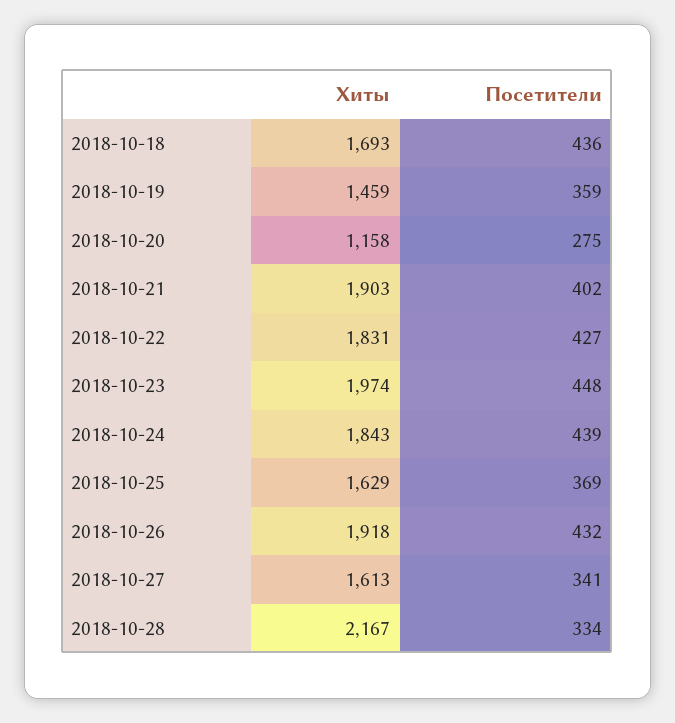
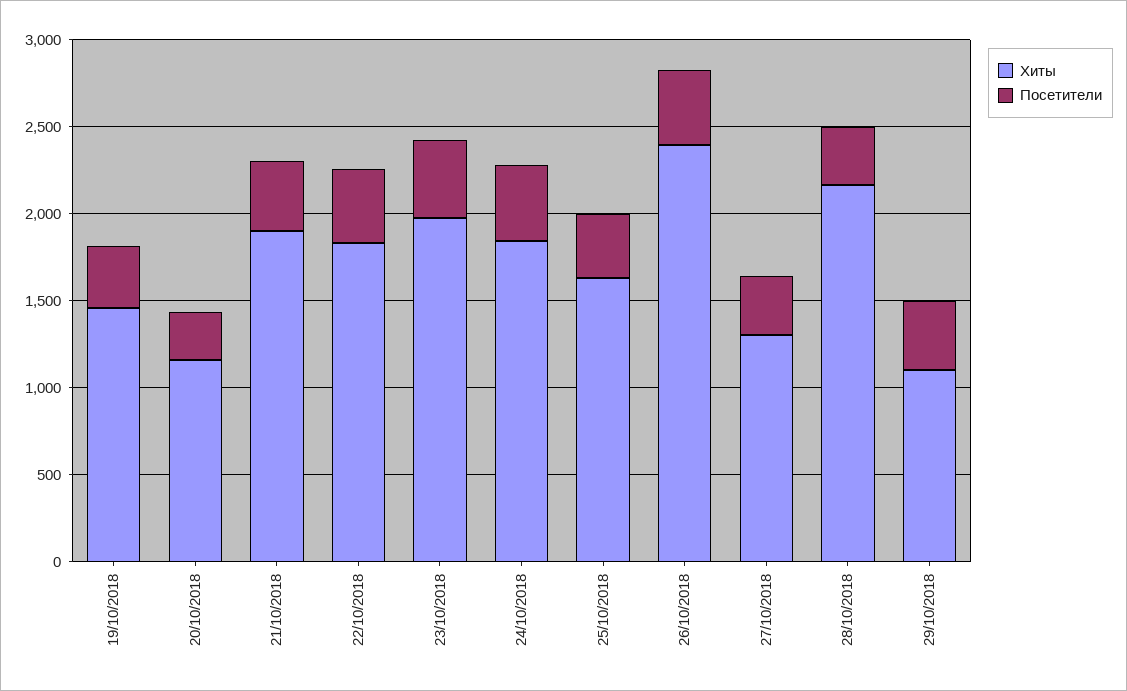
Хиты, 2018-10-18: 1693 -> none
Посетители, 2018-10-18: 436 -> none
Хиты, 2018-10-26: 1918 -> 2400
Хиты, 2018-10-27: 1613 -> 1300
Хиты, 29/10/2018: none -> 1100
Посетители, 29/10/2018: none -> 400

